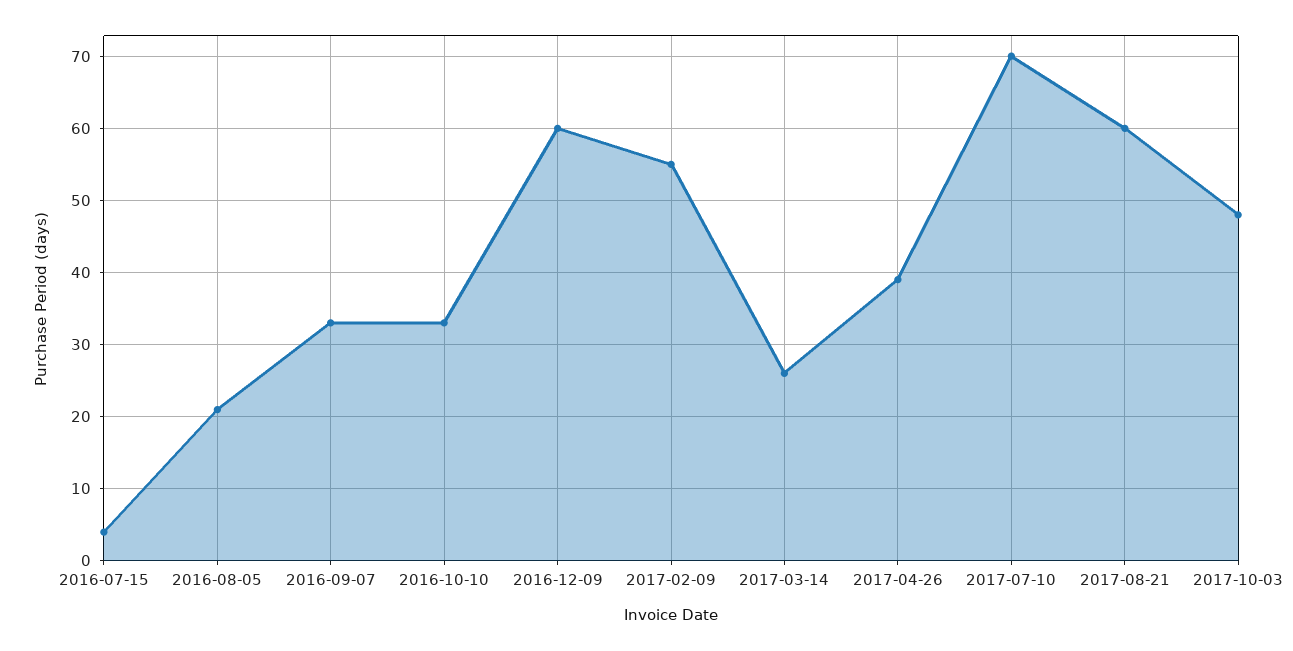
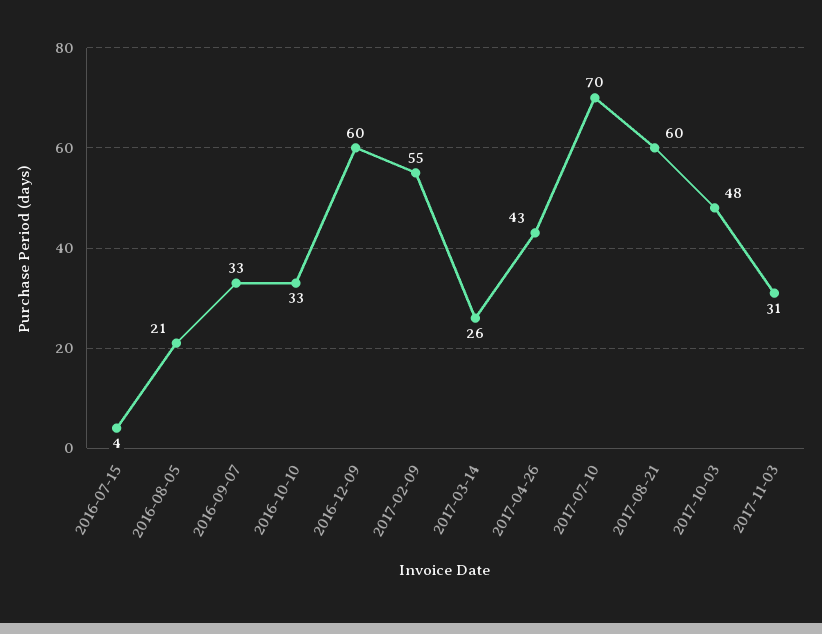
2017-04-26: 39 -> 43
2017-11-03: none -> 31

